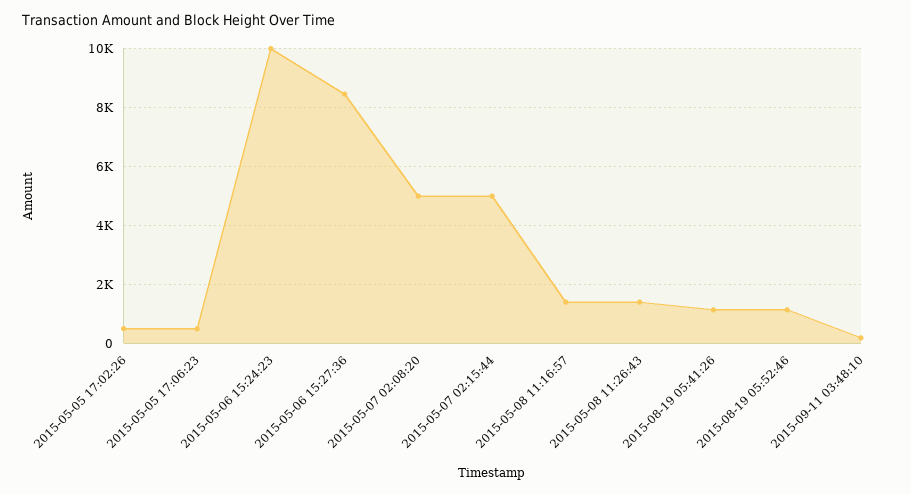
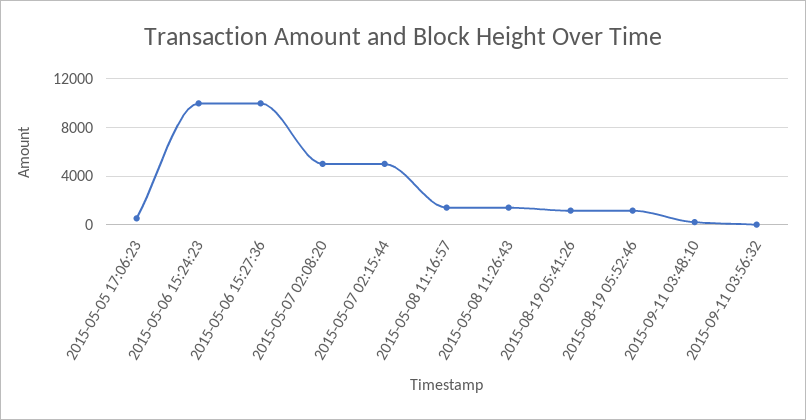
2015-05-05 17:02:26: 500 -> none
2015-05-06 15:27:36: 8500 -> 10000
2015-09-11 03:56:32: none -> 0

